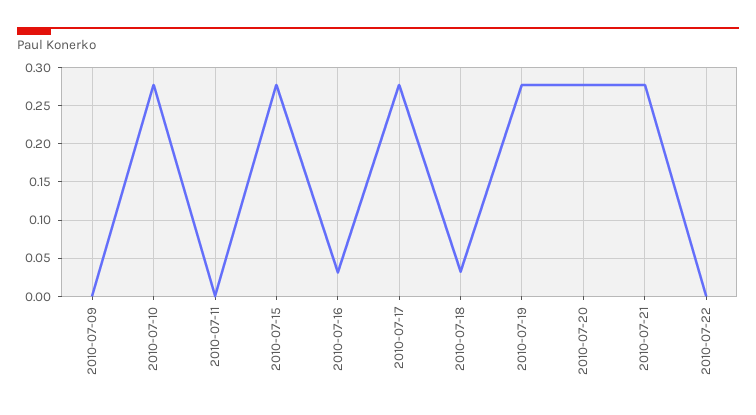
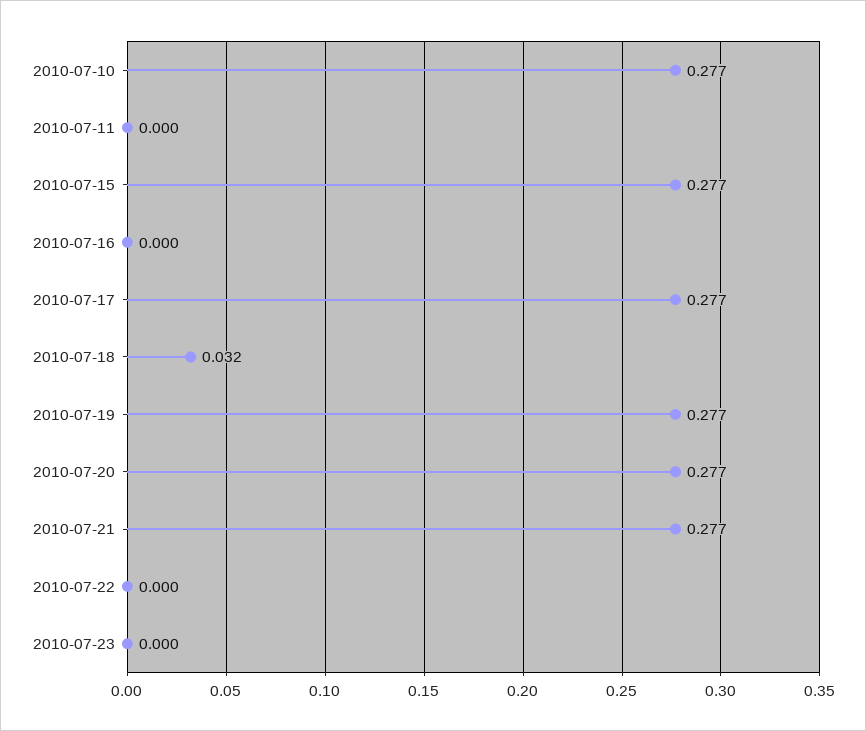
2010-07-09: 0 -> none
2010-07-16: 0.03 -> 0
2010-07-23: none -> 0

